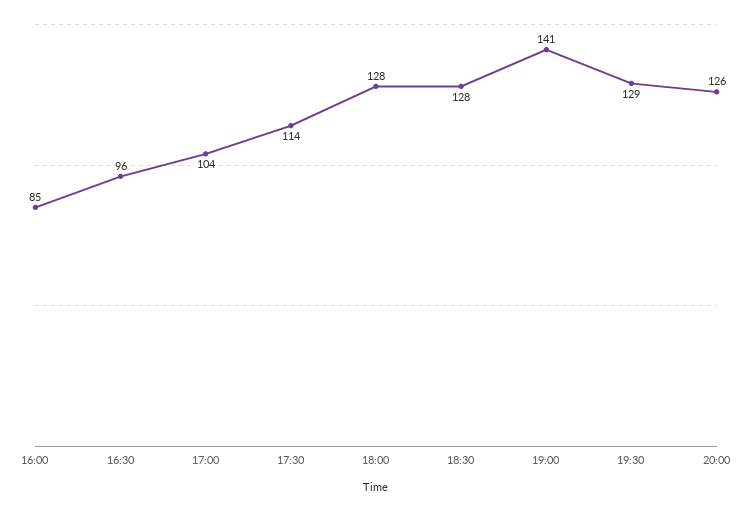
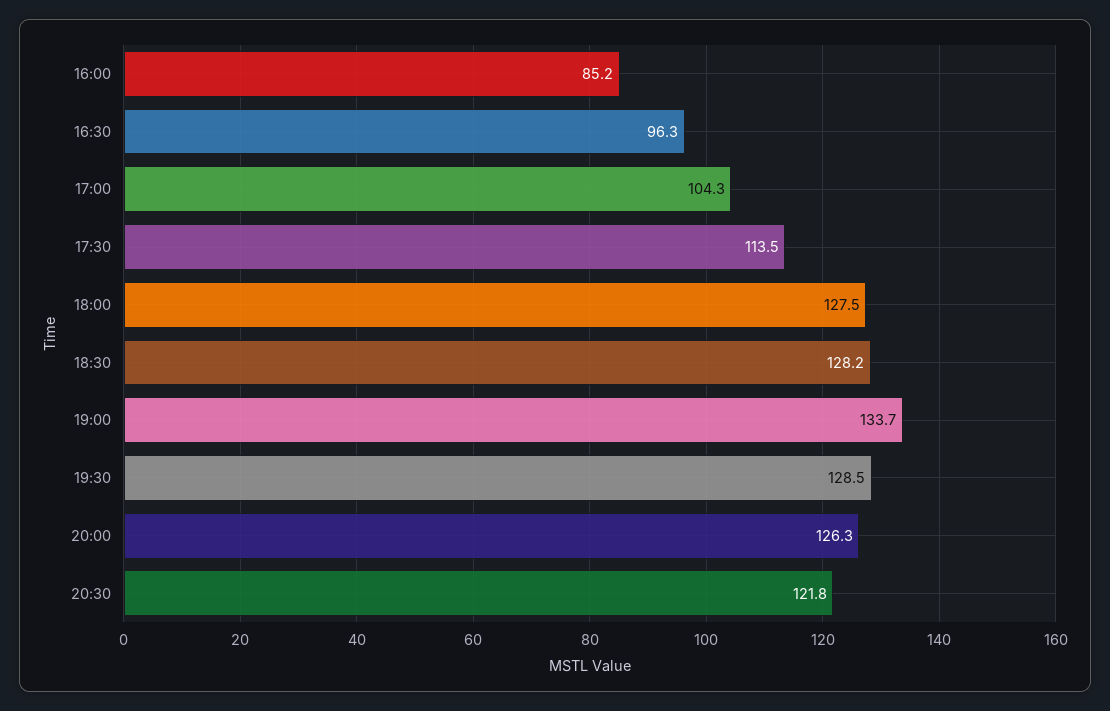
19:00: 141 -> 133.7
20:30: none -> 121.8

